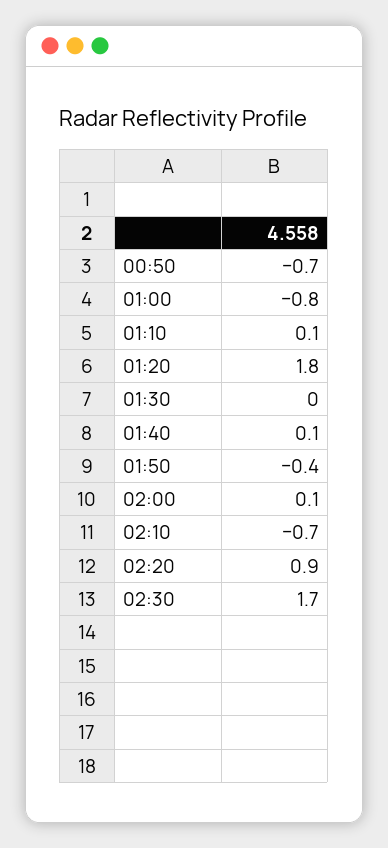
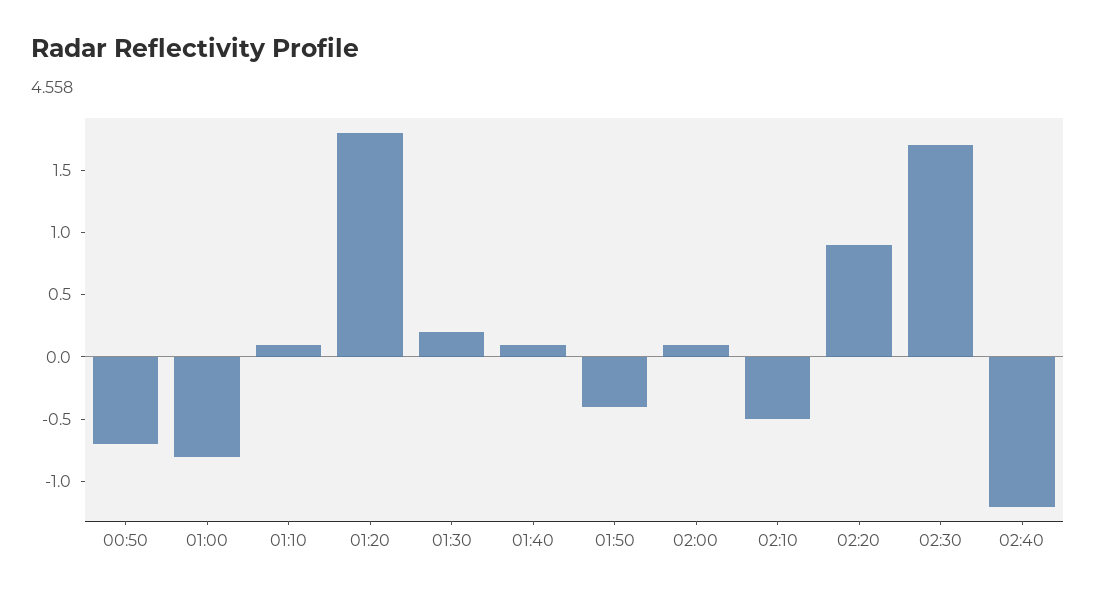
01:30: 0 -> 0.2
02:10: -0.7 -> -0.5
02:40: none -> -1.2

